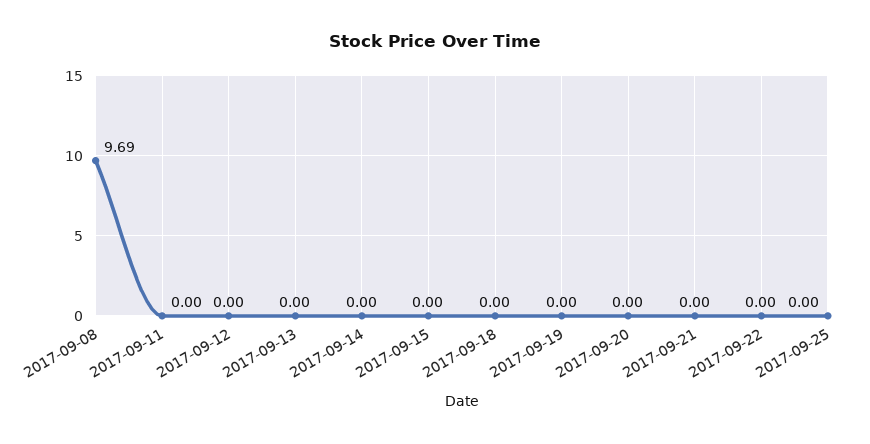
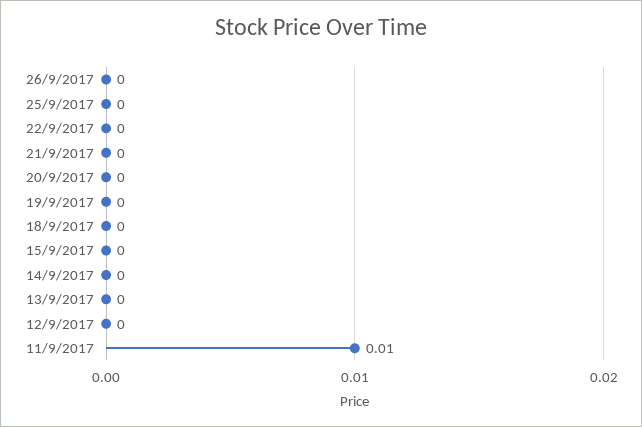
2017-09-08: 9.69 -> none
2017-09-11: 0 -> 0.01
26/9/2017: none -> 0

